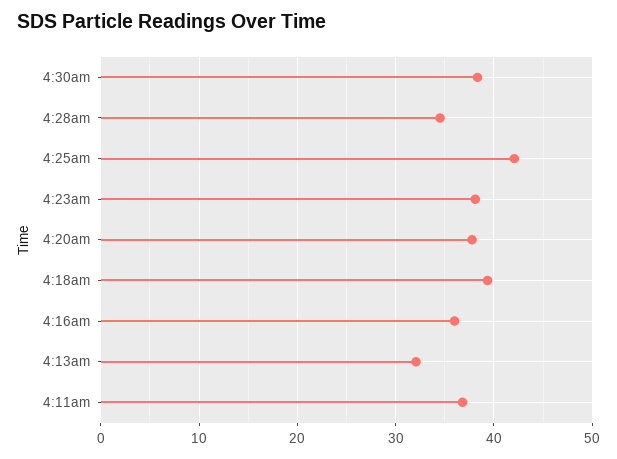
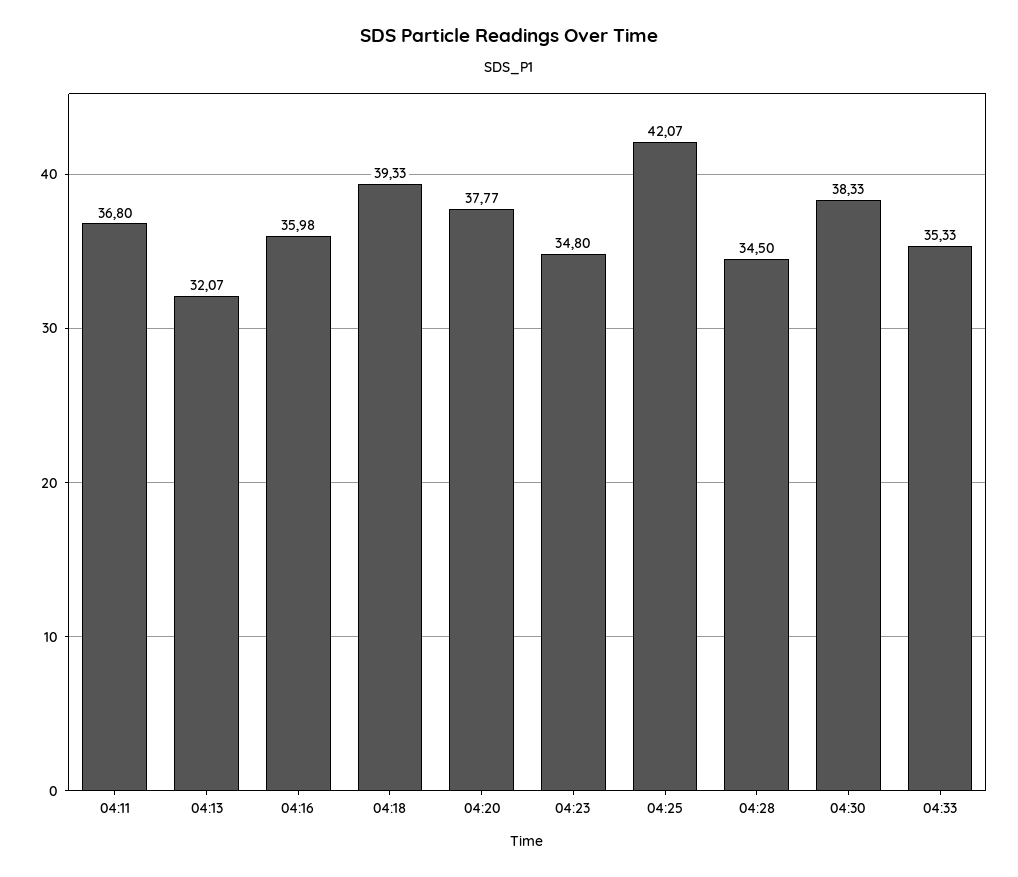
4:23am: 38 -> 34.8
04:33: none -> 35.33

